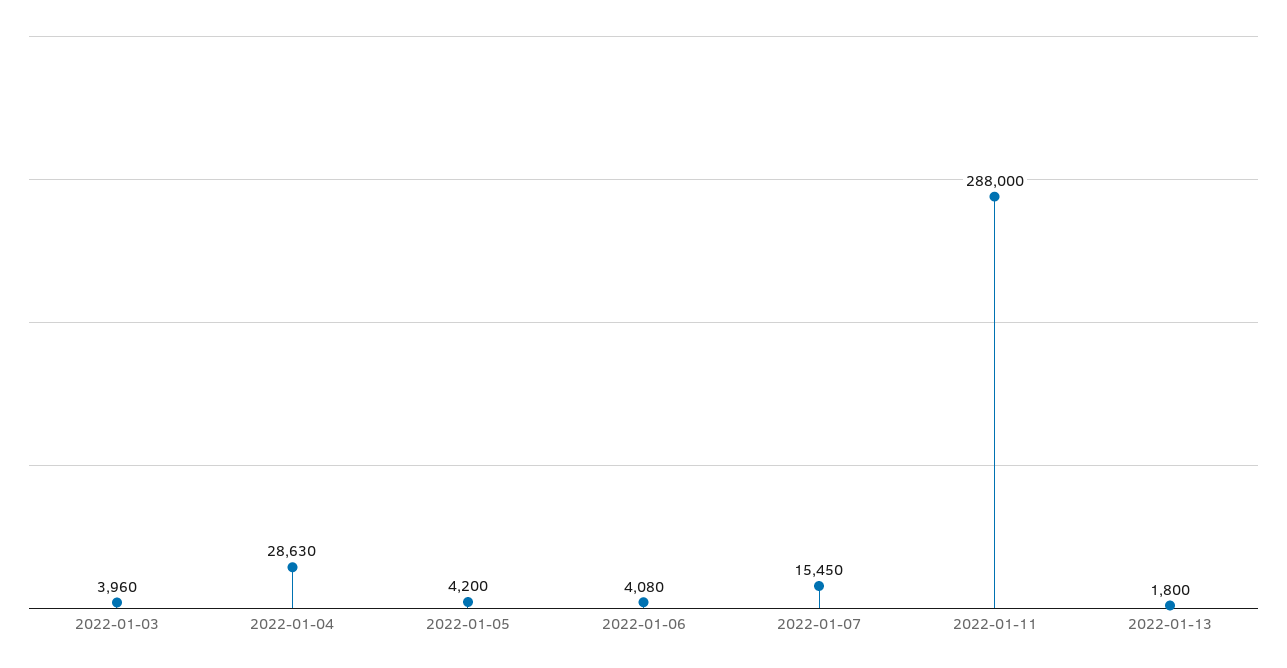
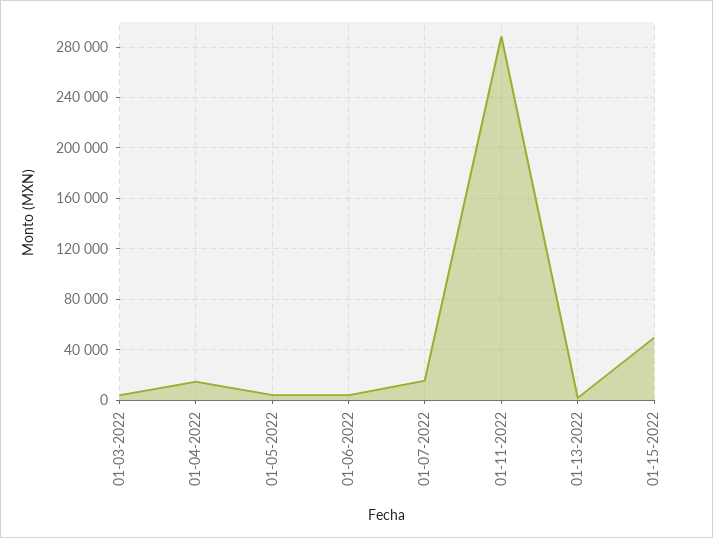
2022-01-04: 28630 -> 15000
01-15-2022: none -> 50000

